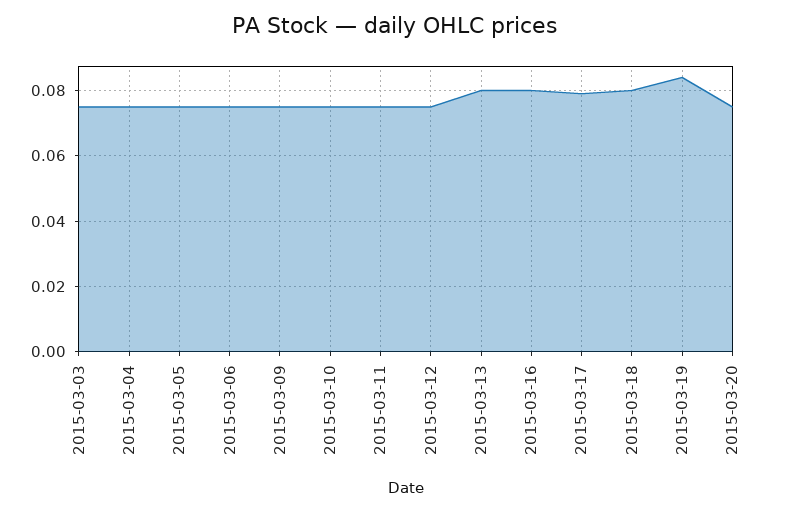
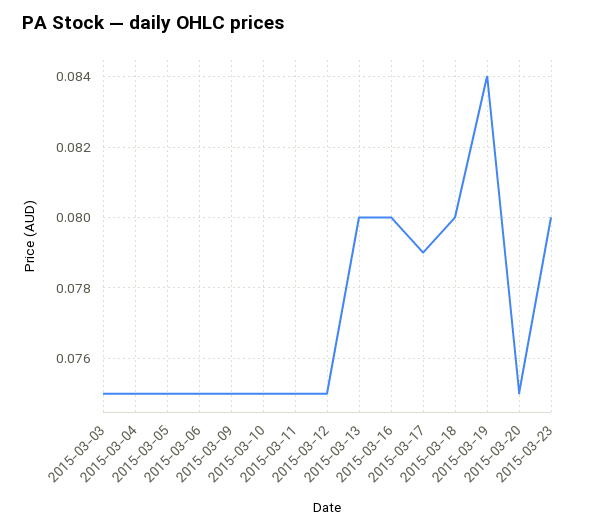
2015-03-23: none -> 0.08

